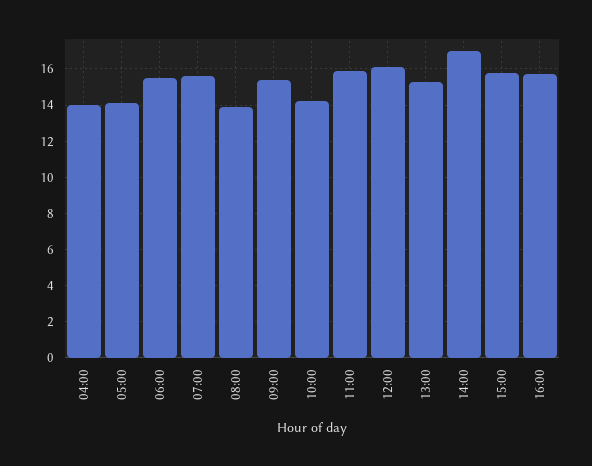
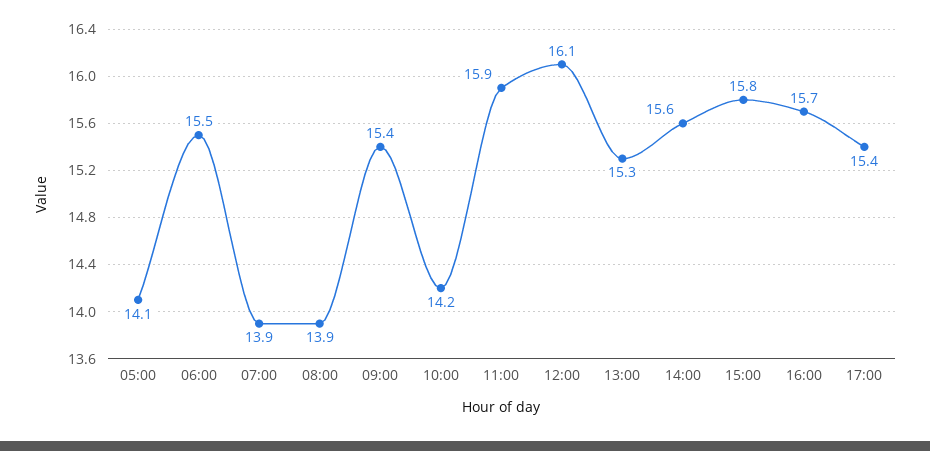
04:00: 14 -> none
07:00: 15.5 -> 13.9
14:00: 17 -> 15.6
17:00: none -> 15.4

